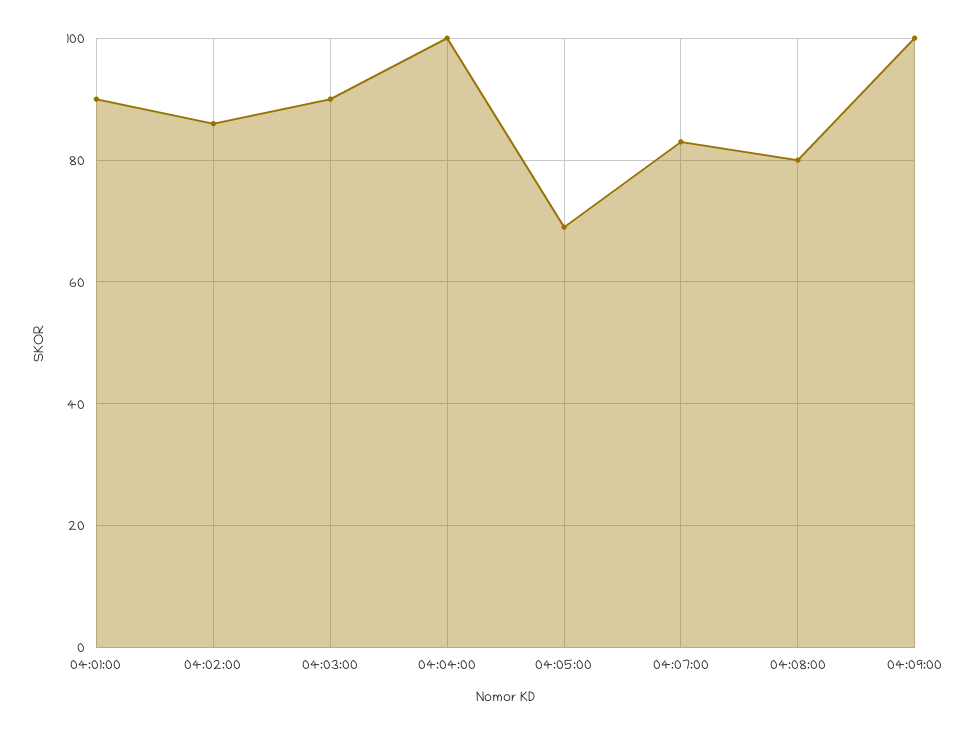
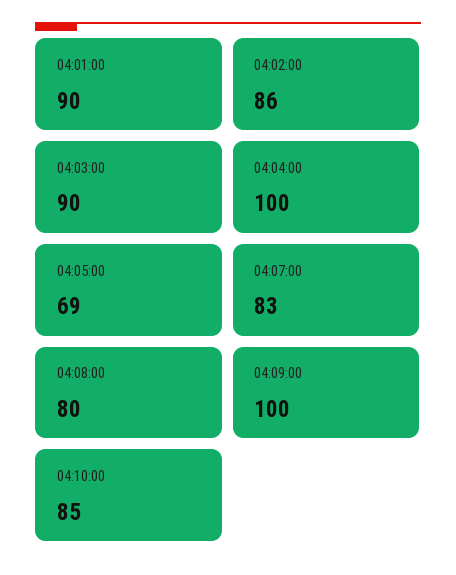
04:10:00: none -> 85

